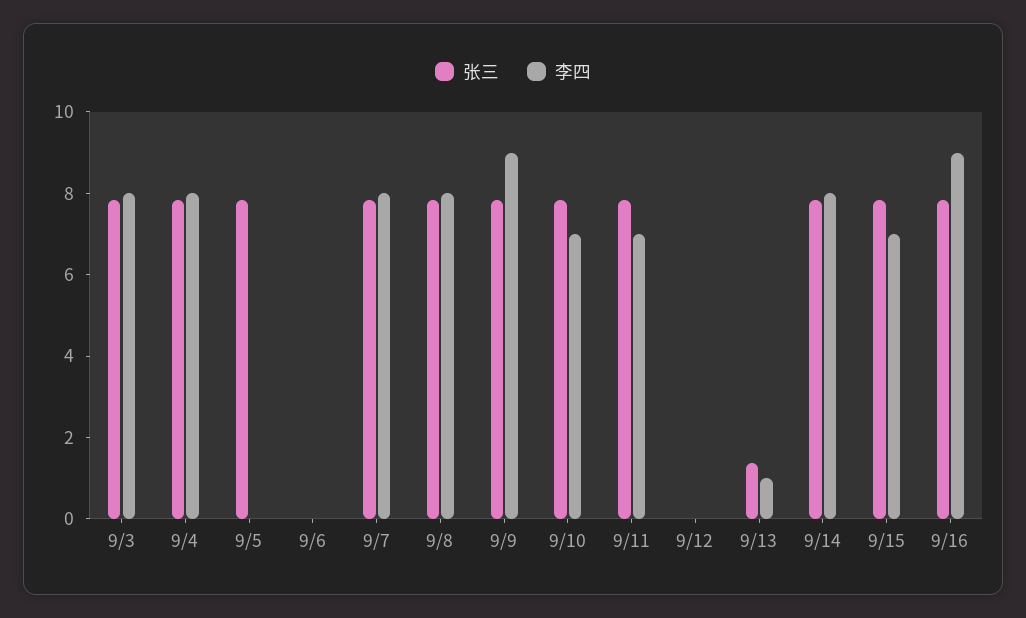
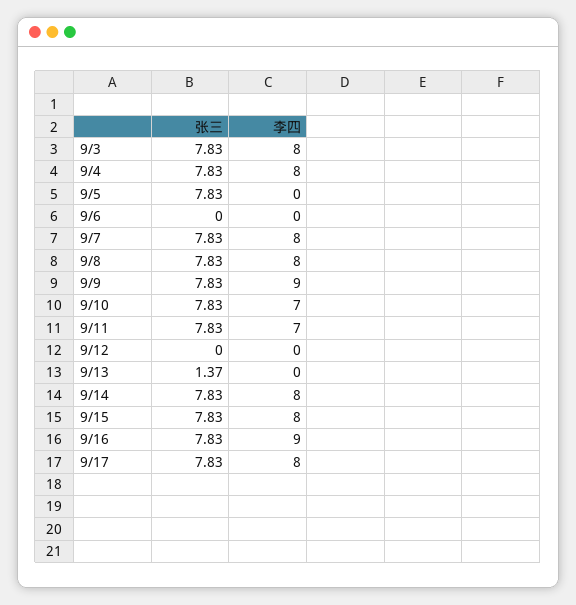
李四, 9/13: 1 -> 0
李四, 9/15: 7 -> 8
张三, 9/17: none -> 7.83
李四, 9/17: none -> 8

